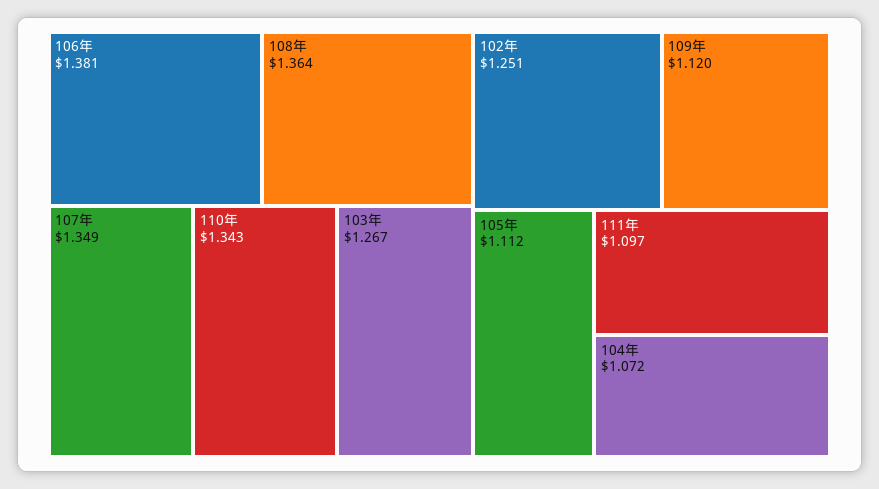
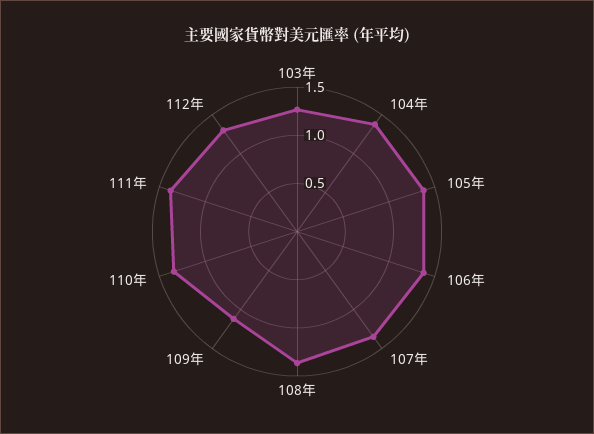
102年: 1.251 -> none
105年: 1.112 -> 1.4
111年: 1.097 -> 1.4
104年: 1.072 -> 1.4
112年: none -> 1.3

